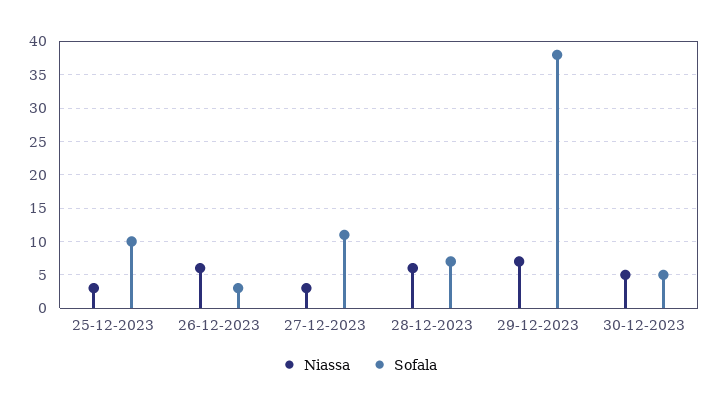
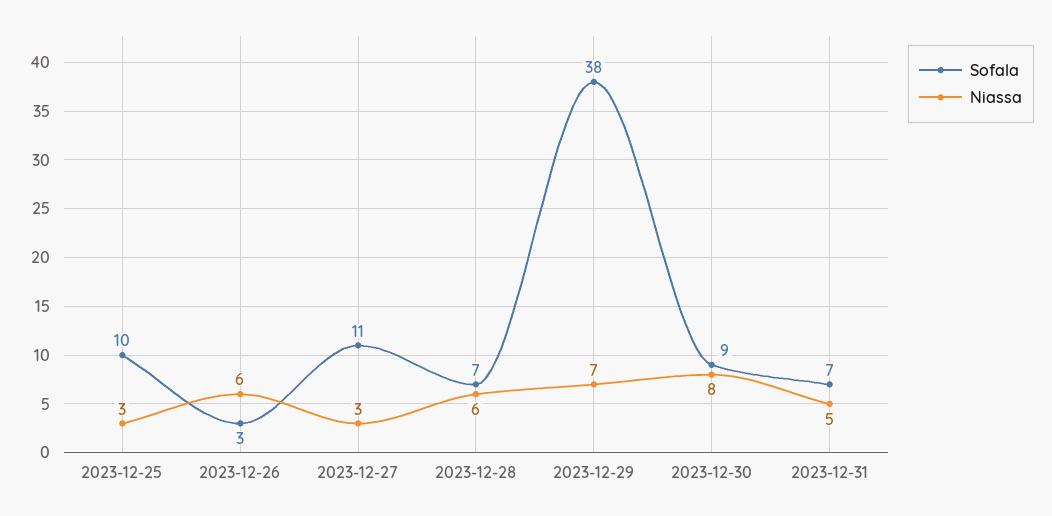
Niassa, 30-12-2023: 5 -> 8
Sofala, 30-12-2023: 5 -> 9
Sofala, 2023-12-31: none -> 7
Niassa, 2023-12-31: none -> 5

